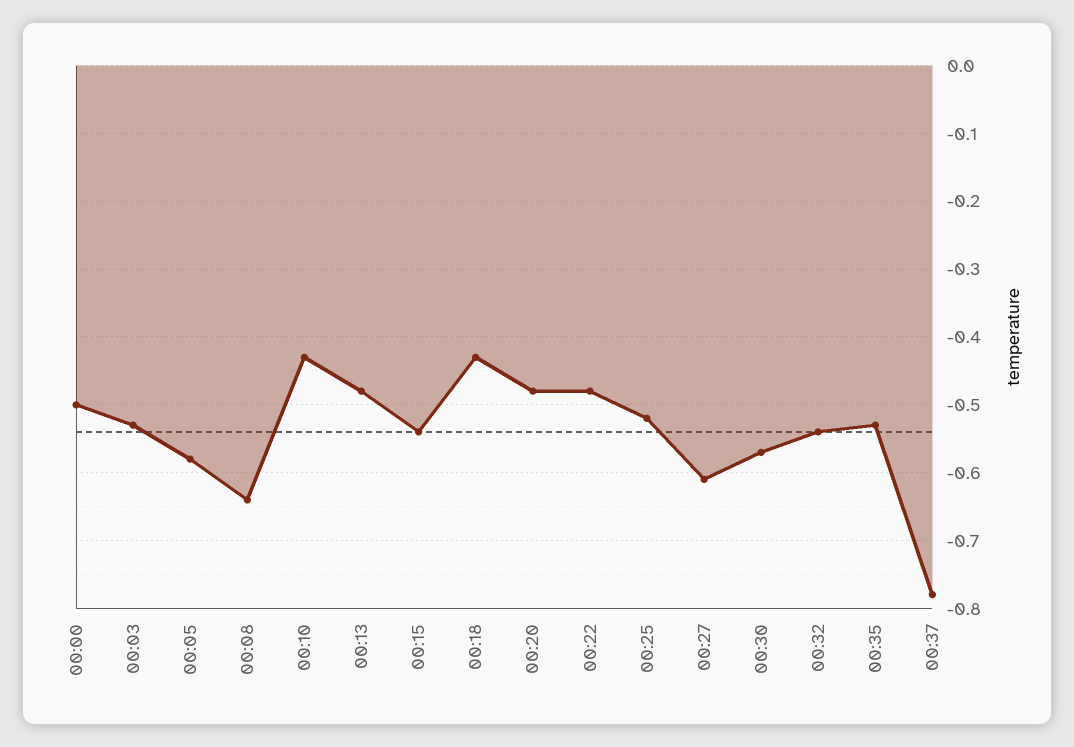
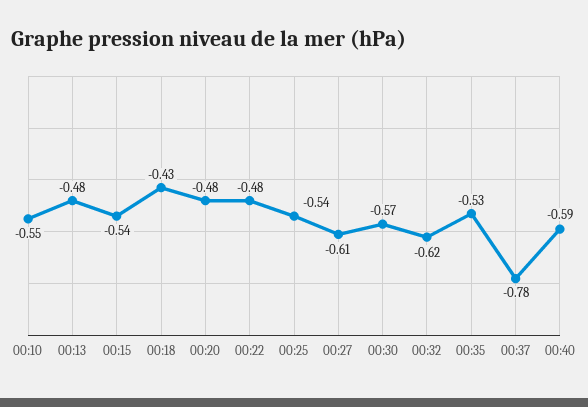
00:00: -0.5 -> none
00:03: -0.53 -> none
00:05: -0.58 -> none
00:08: -0.64 -> none
00:10: -0.43 -> -0.55
00:25: -0.52 -> -0.54
00:32: -0.54 -> -0.62
00:40: none -> -0.59

